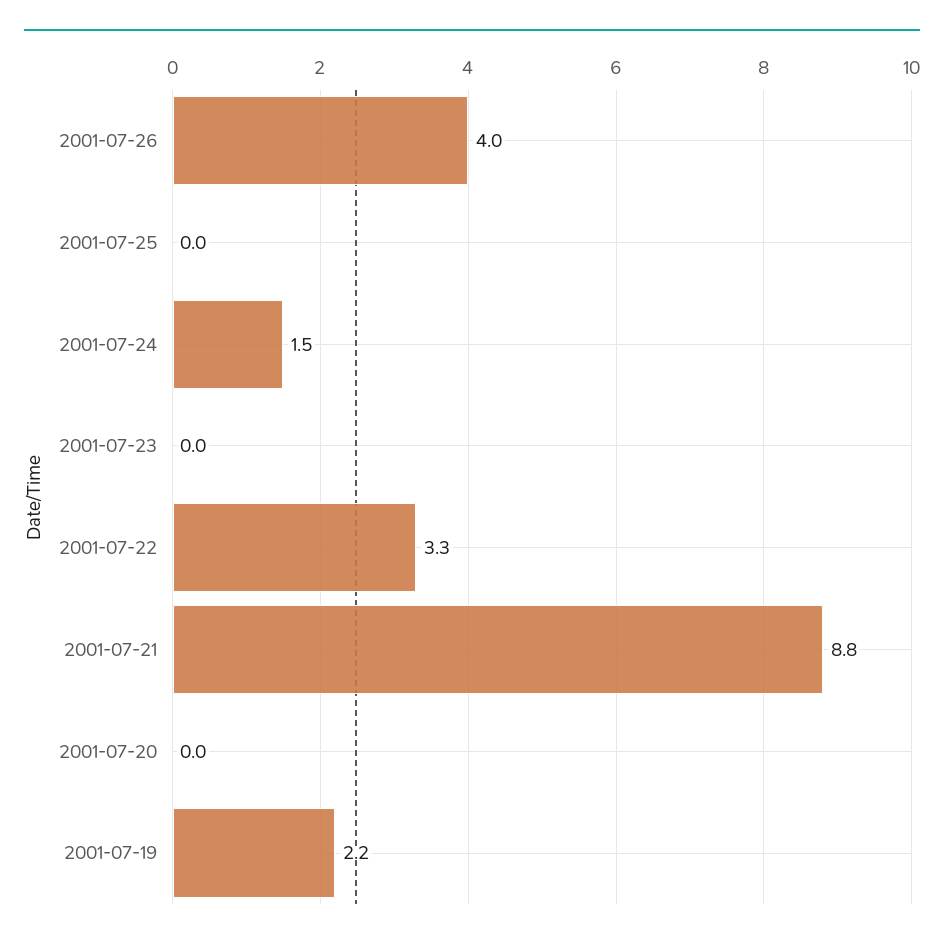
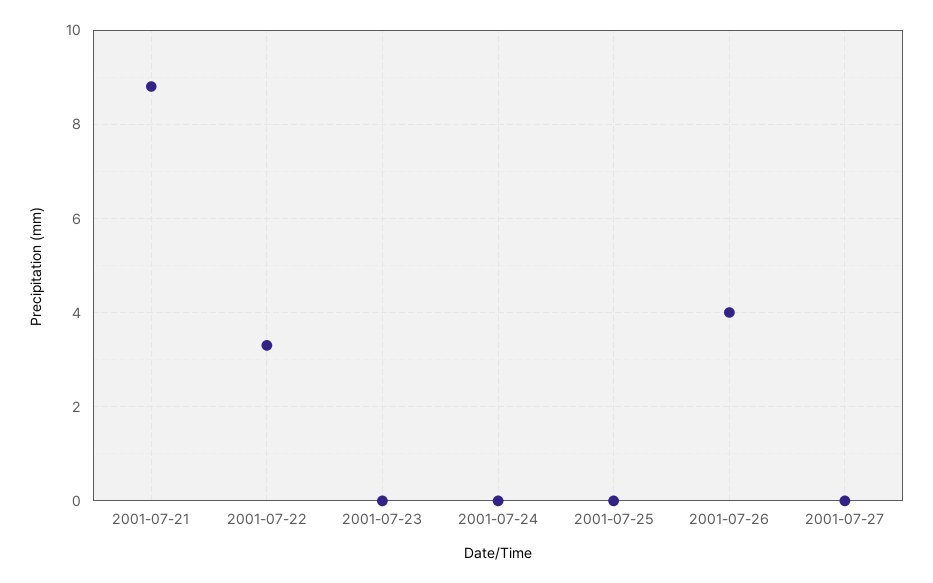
2001-07-24: 1.5 -> 0
2001-07-20: 0 -> none
2001-07-19: 2.2 -> none
2001-07-27: none -> 0

